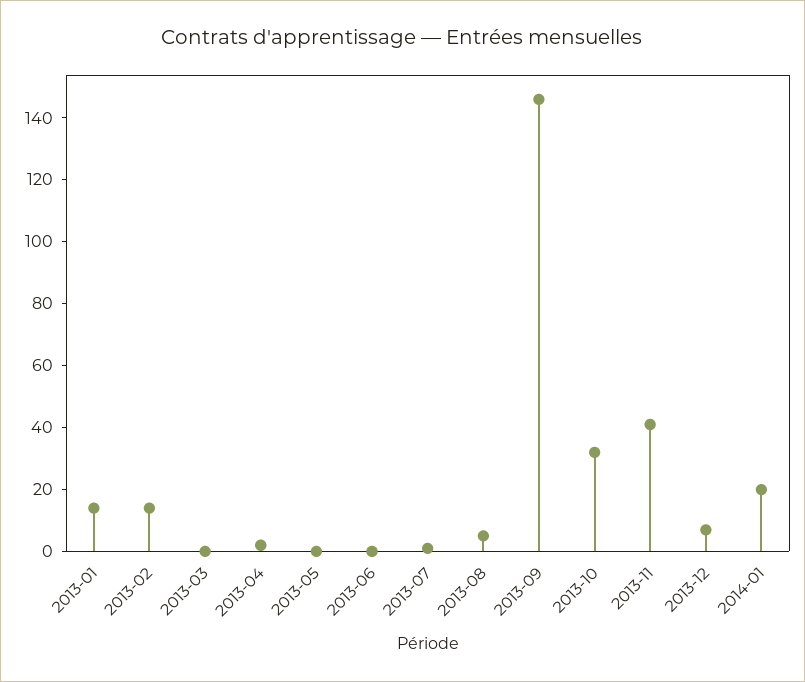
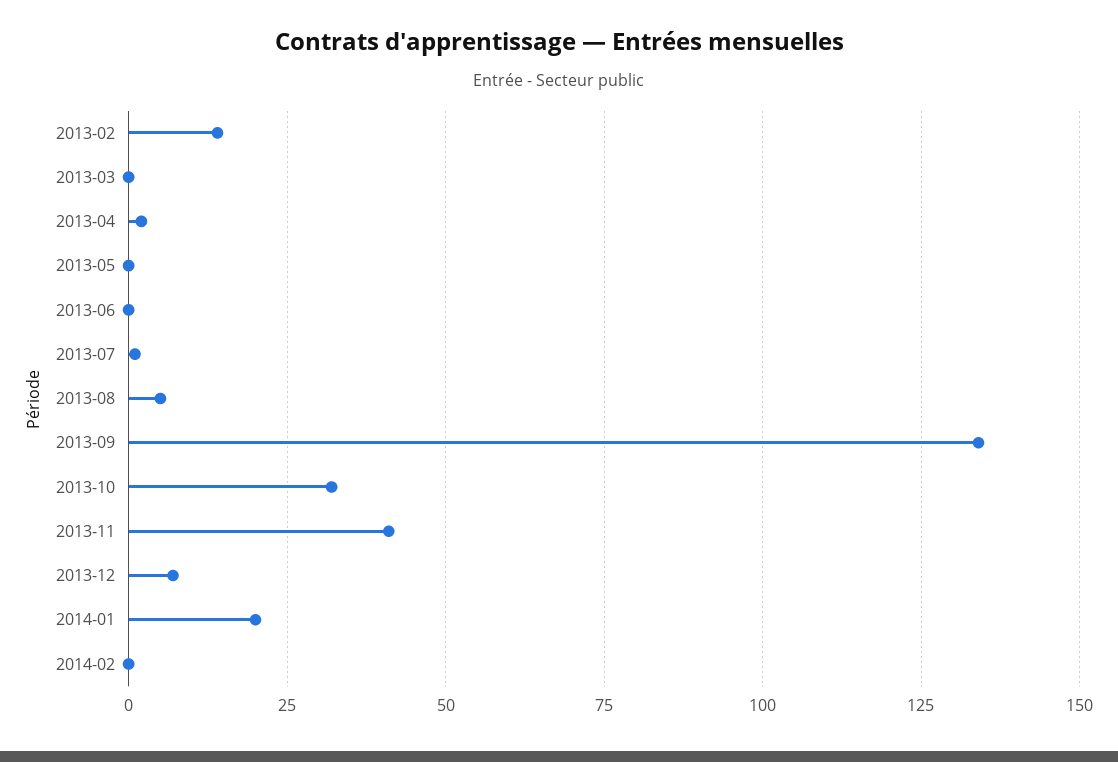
2013-01: 15 -> none
2013-09: 145 -> 135
2014-02: none -> 0

